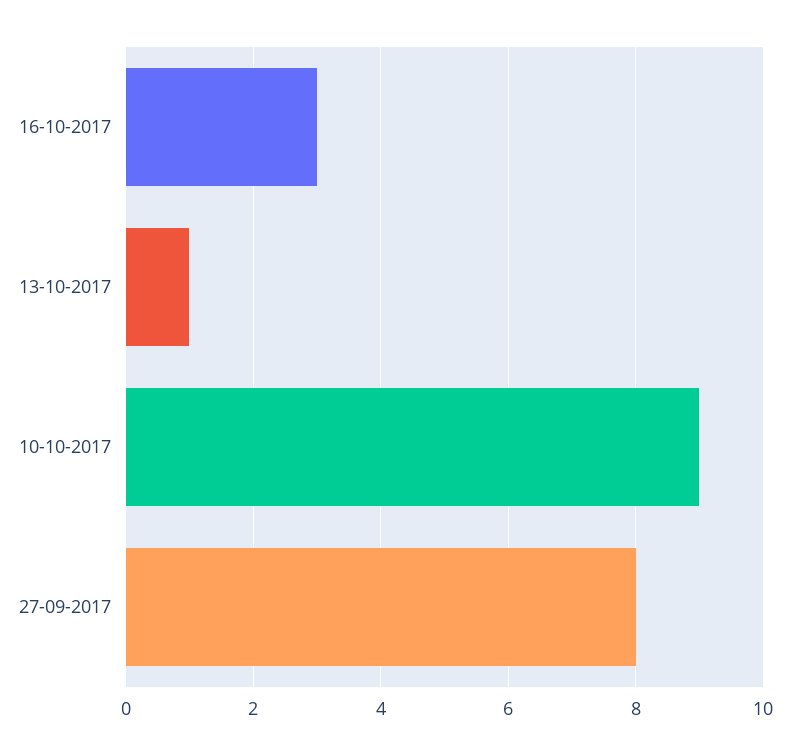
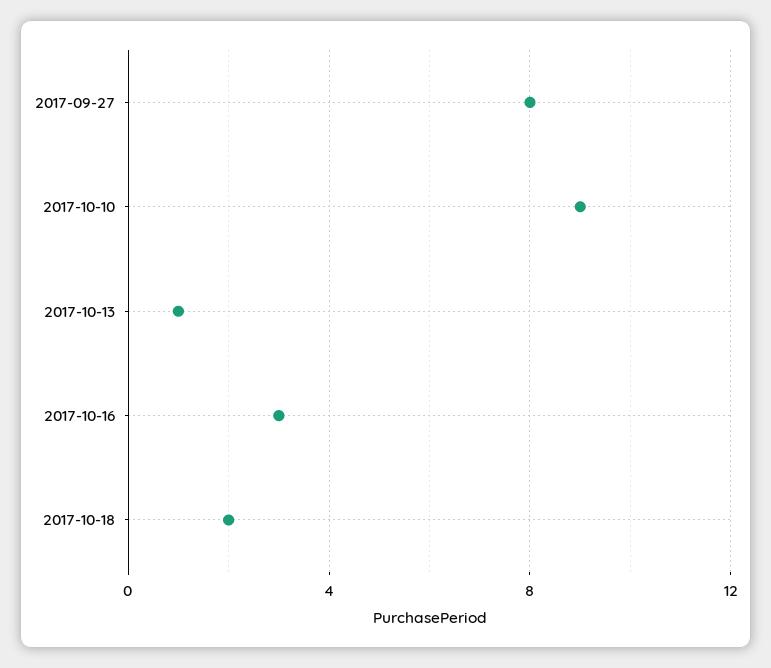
2017-10-18: none -> 2

